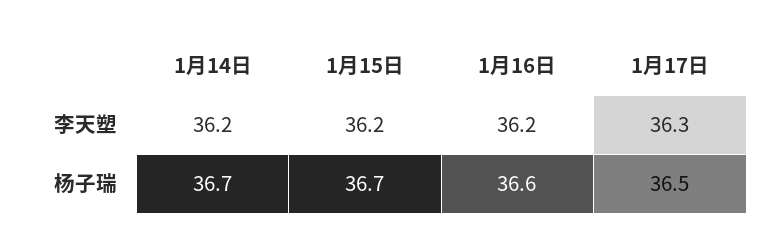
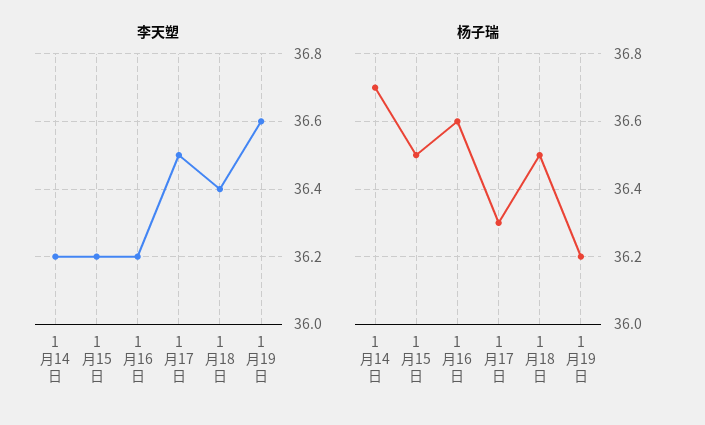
李天塑, 1月17日: 36.3 -> 36.5
杨子瑞, 1月15日: 36.7 -> 36.5
杨子瑞, 1月17日: 36.5 -> 36.3
李天塑, 1月18日: none -> 36.4
李天塑, 1月19日: none -> 36.6
杨子瑞, 1月18日: none -> 36.5
杨子瑞, 1月19日: none -> 36.2

